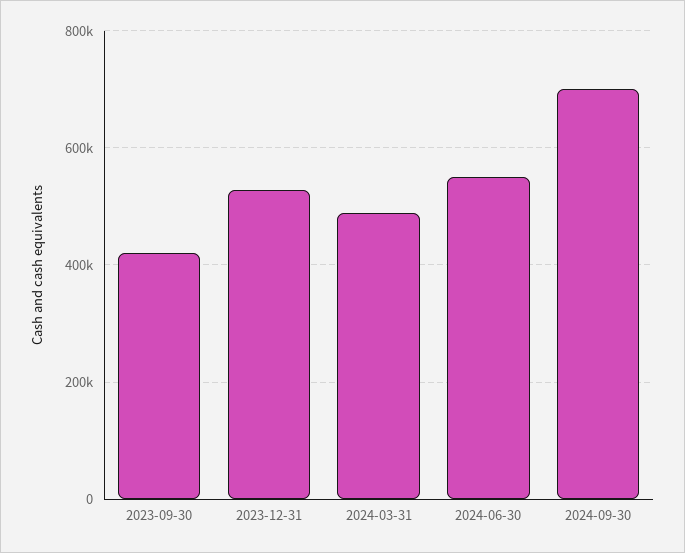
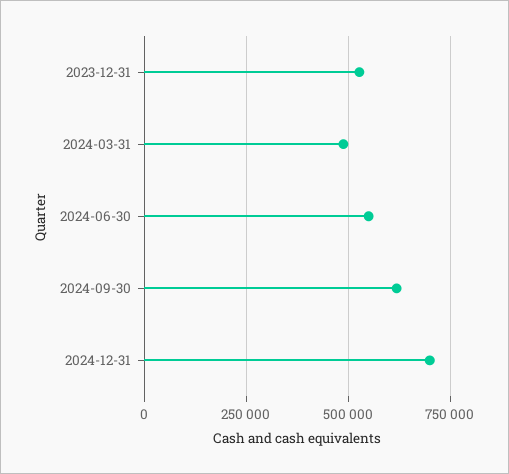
2023-09-30: 420000 -> none
2024-09-30: 700000 -> 625000
2024-12-31: none -> 700000

